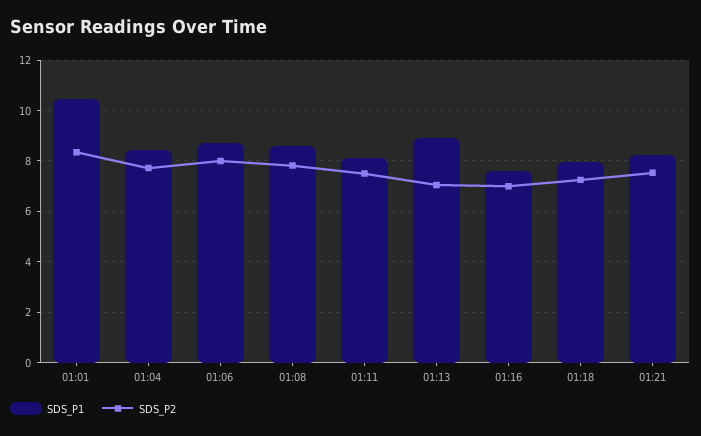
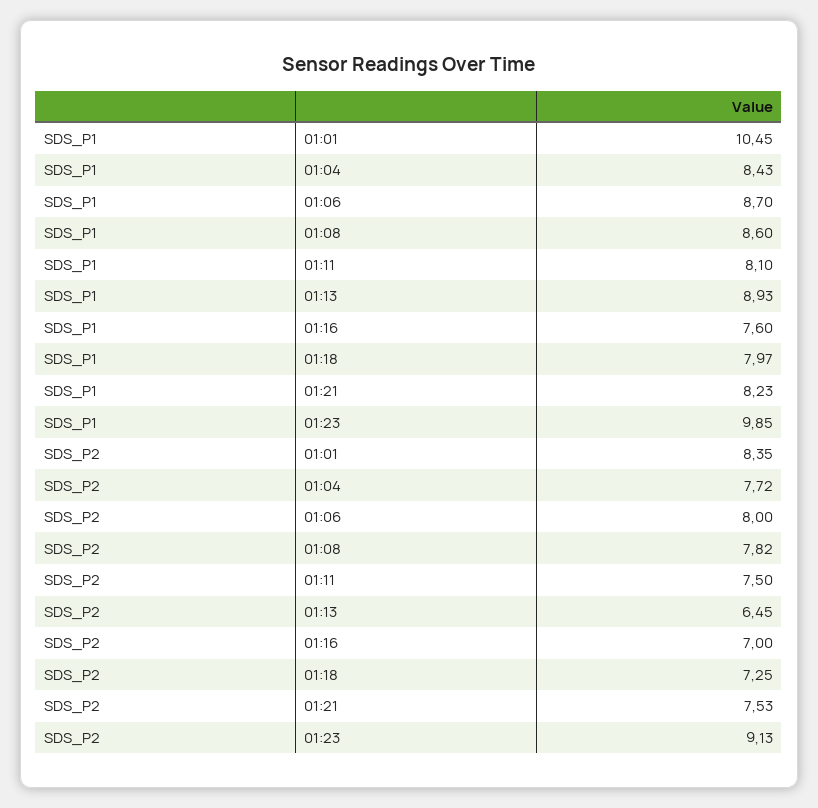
SDS_P2, 01:13: 7 -> 6.45
SDS_P1, 01:23: none -> 9.85
SDS_P2, 01:23: none -> 9.13

